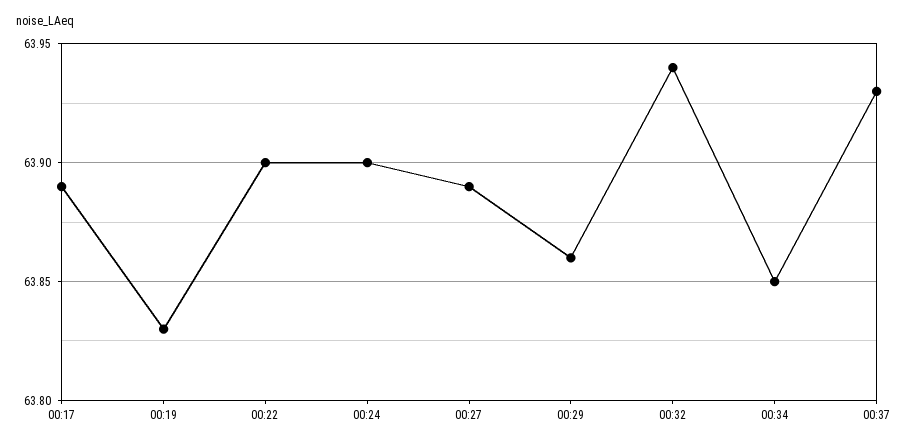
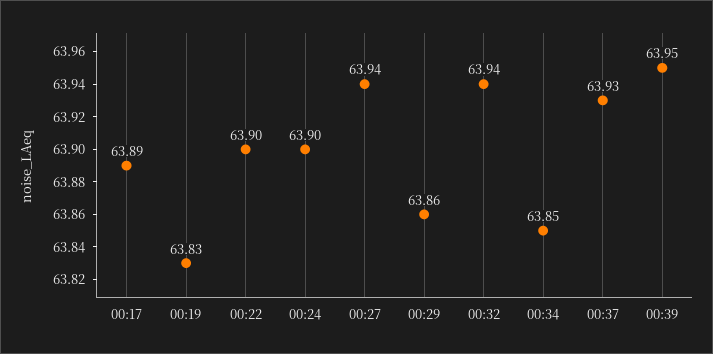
00:27: 63.89 -> 63.94
00:39: none -> 63.95

